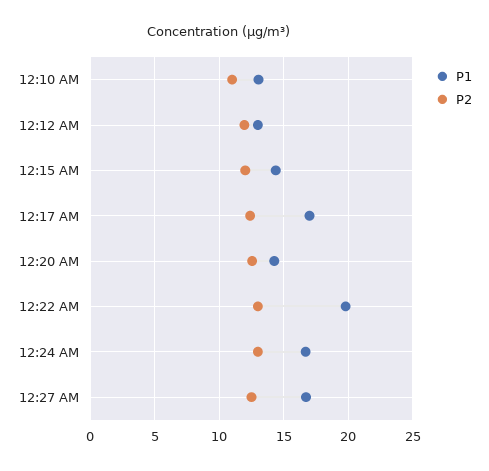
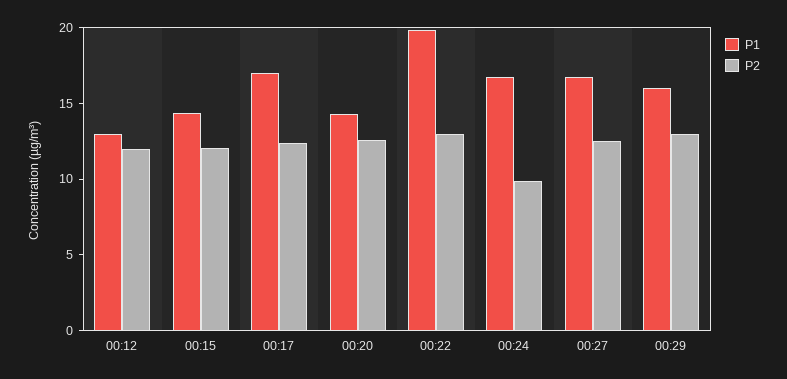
P1, 12:10 AM: 13 -> none
P2, 12:10 AM: 11 -> none
P2, 12:24 AM: 13 -> 10
P1, 00:29: none -> 16
P2, 00:29: none -> 13

